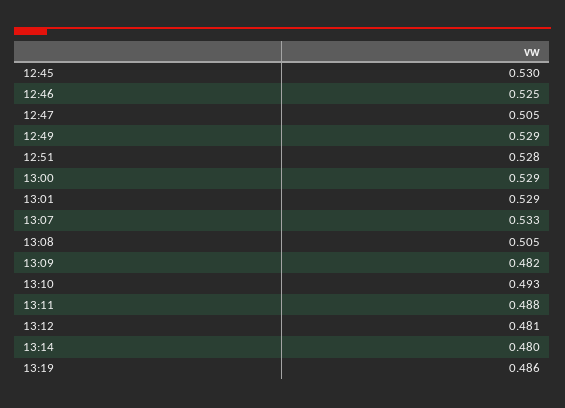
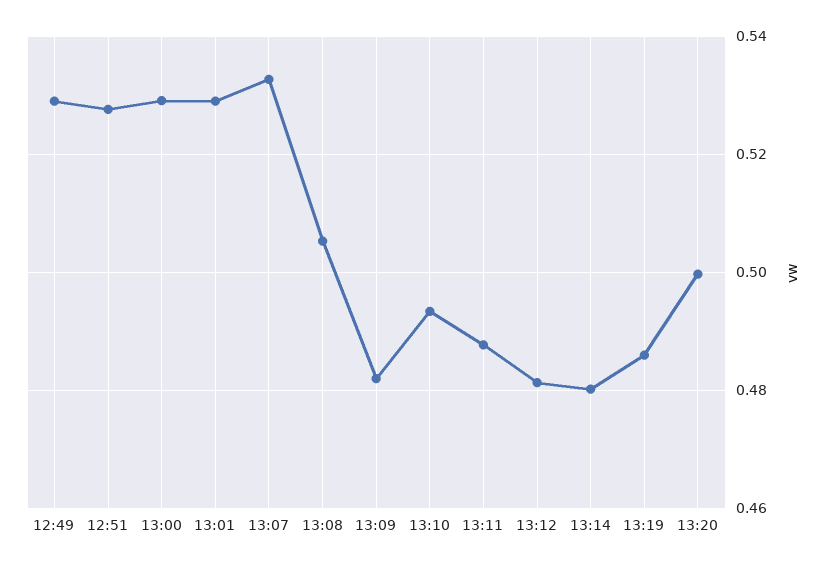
12:45: 0.53 -> none
12:46: 0.525 -> none
12:47: 0.505 -> none
13:20: none -> 0.5

